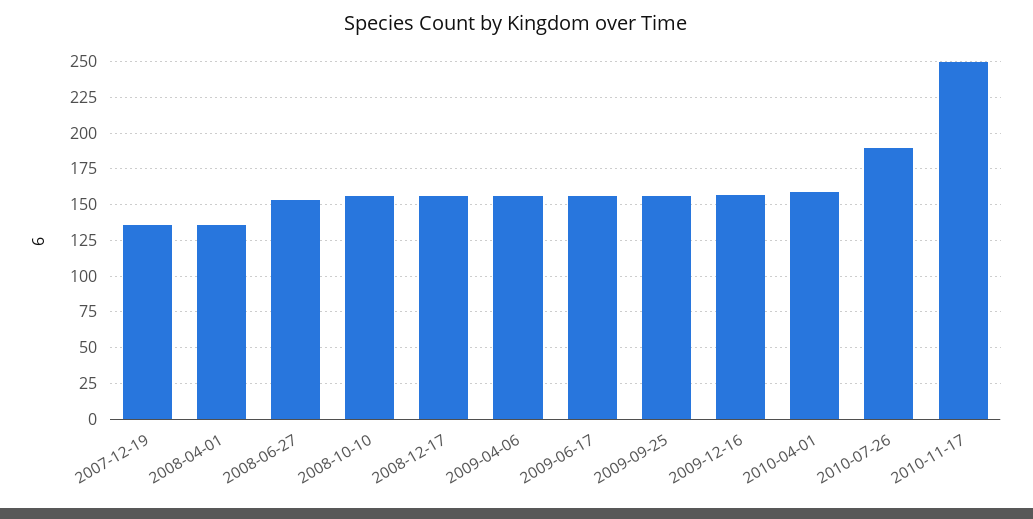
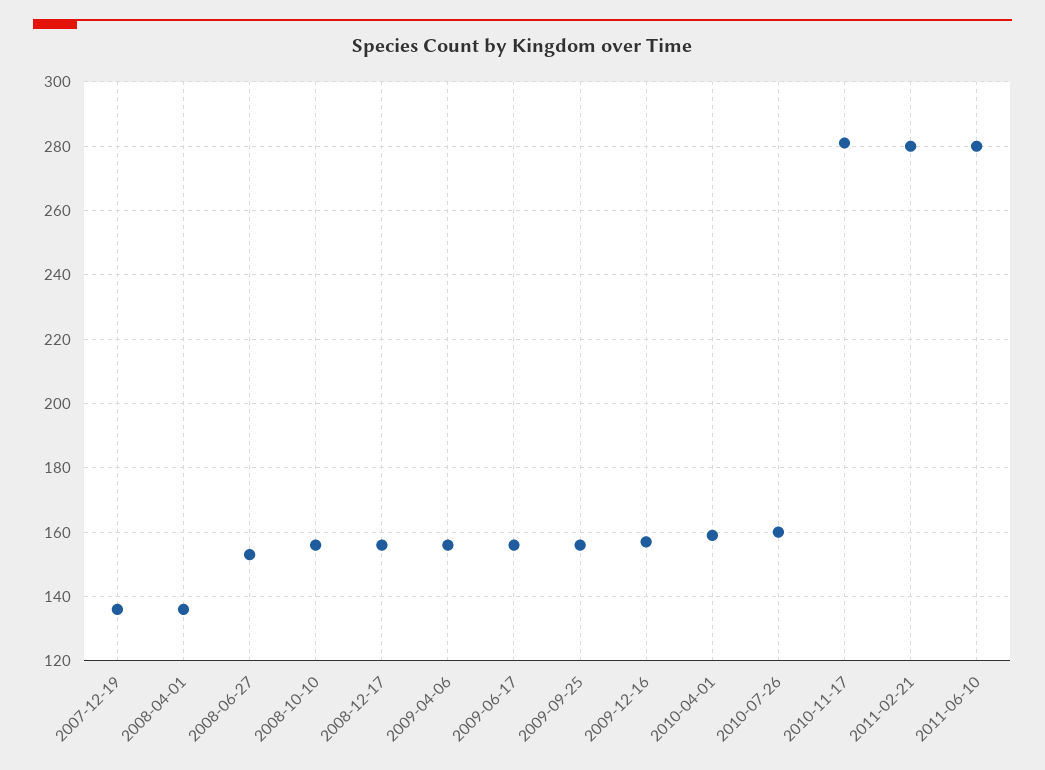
2010-07-26: 190 -> 160
2010-11-17: 250 -> 280
2011-02-21: none -> 280
2011-06-10: none -> 280

